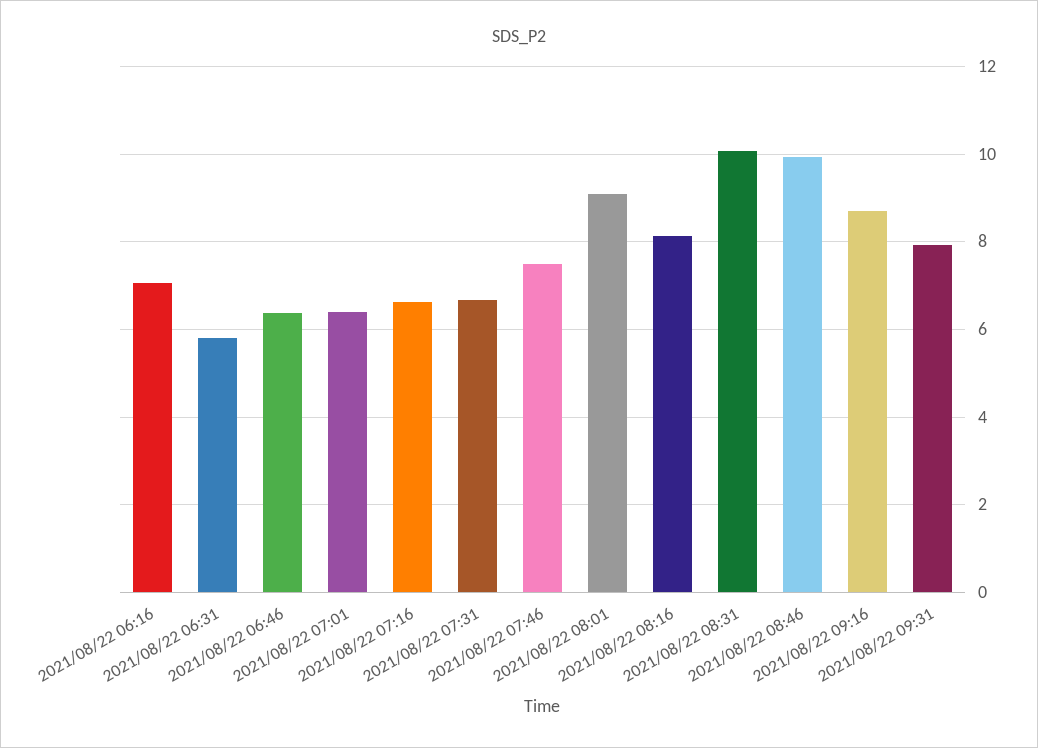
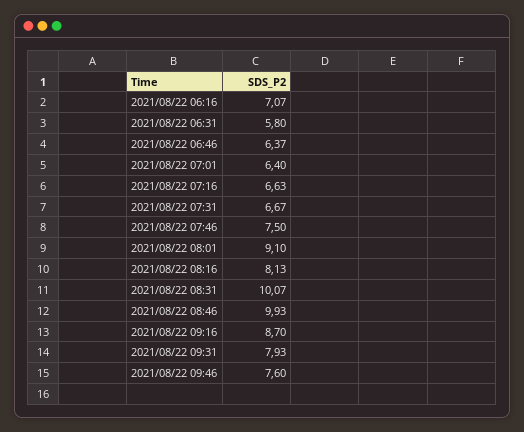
2021/08/22 09:46: none -> 7.6

